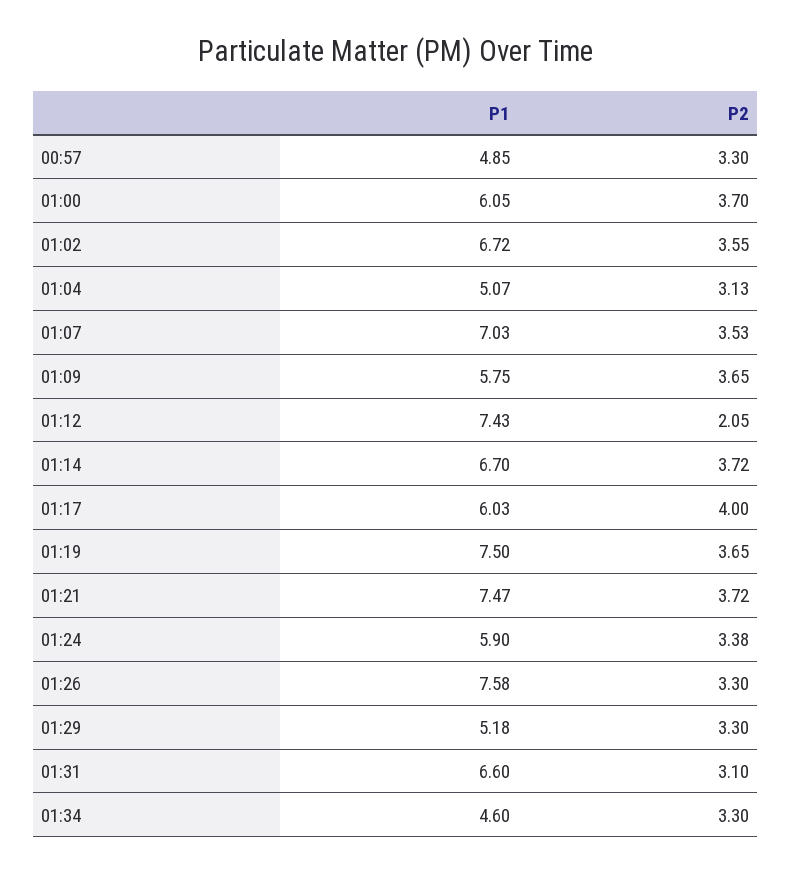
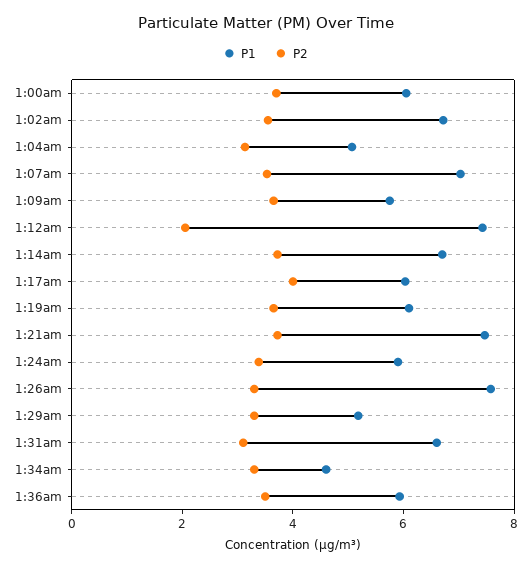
P1, 00:57: 4.85 -> none
P2, 00:57: 3.3 -> none
P1, 01:19: 7.5 -> 6
P1, 1:36am: none -> 6
P2, 1:36am: none -> 3.5

